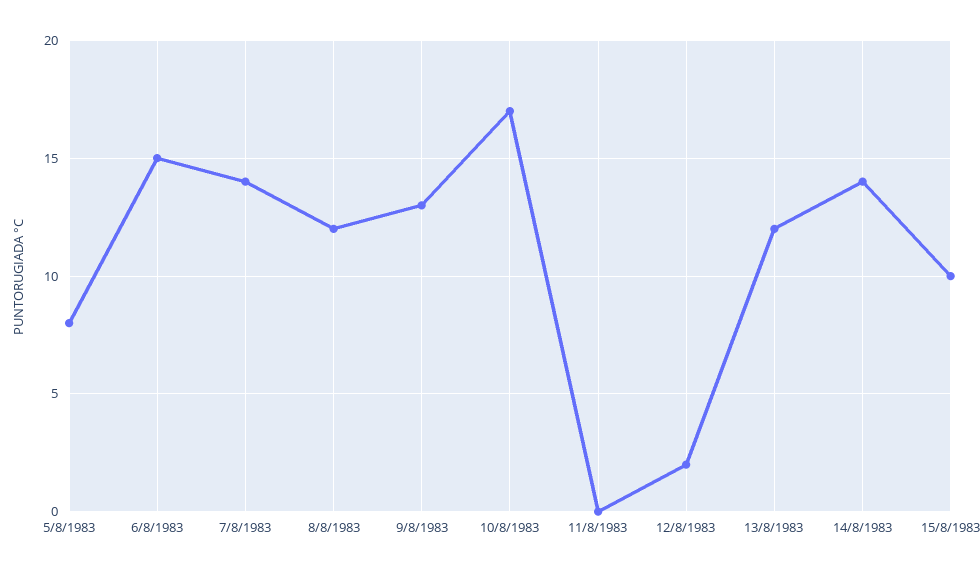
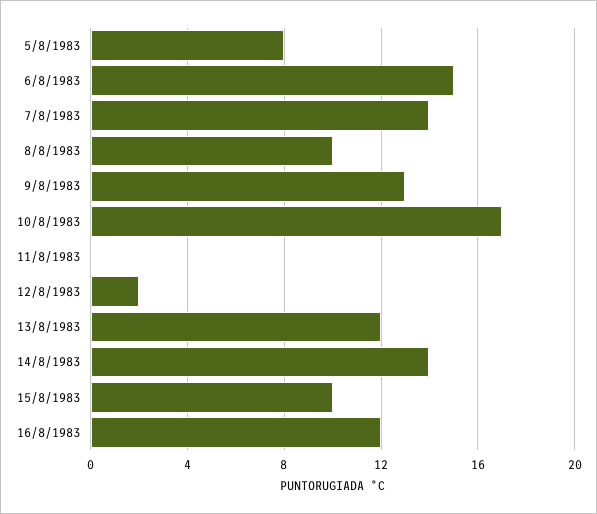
8/8/1983: 12 -> 10
16/8/1983: none -> 12

